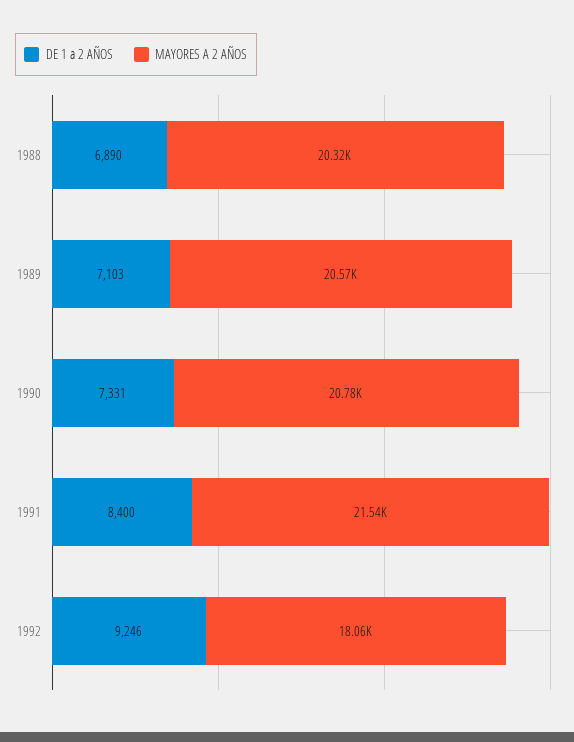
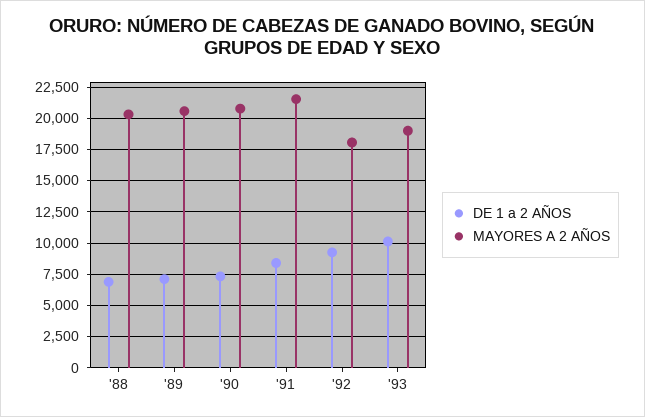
DE 1 a 2 AÑOS, '93: none -> 10000
MAYORES A 2 AÑOS, '93: none -> 19000

